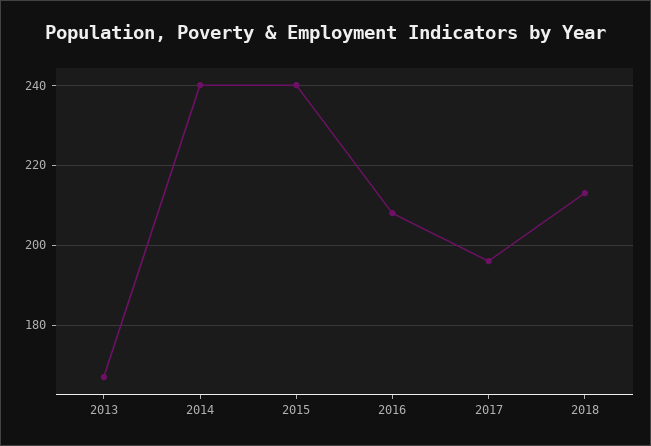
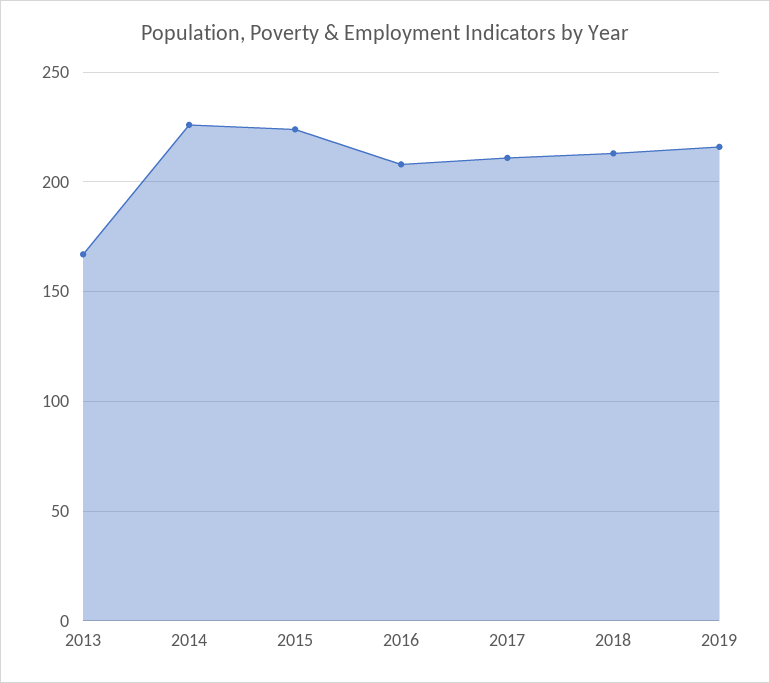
2014: 240 -> 225
2015: 240 -> 225
2017: 195 -> 210
2019: none -> 215

